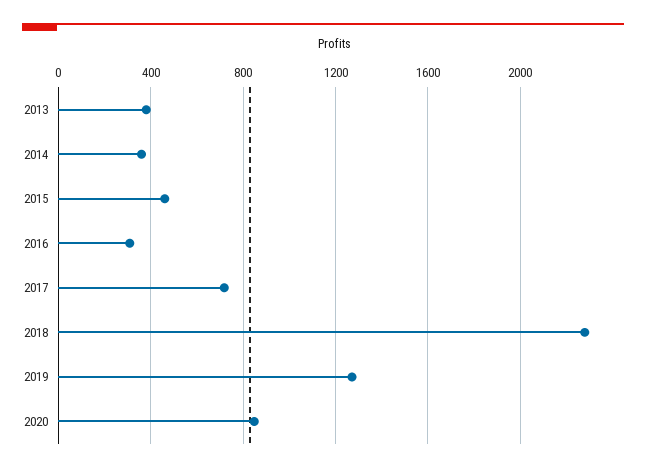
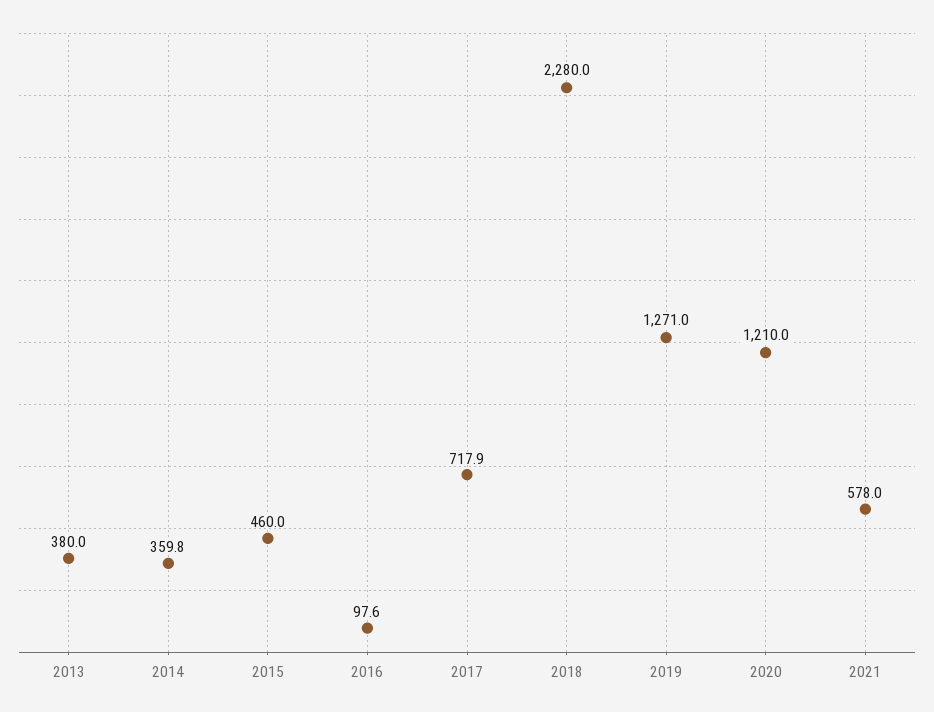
2016: 300 -> 97.6
2020: 850 -> 1210
2021: none -> 578

